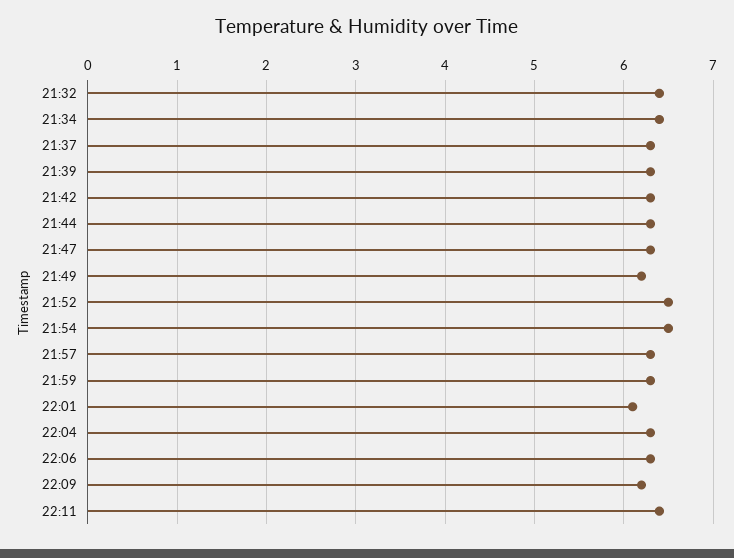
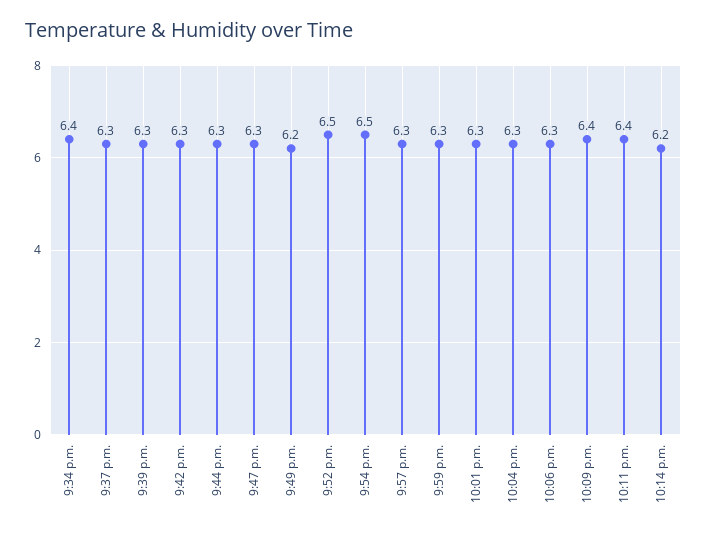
21:32: 6.4 -> none
22:01: 6.1 -> 6.3
22:09: 6.2 -> 6.4
10:14 p.m.: none -> 6.2

